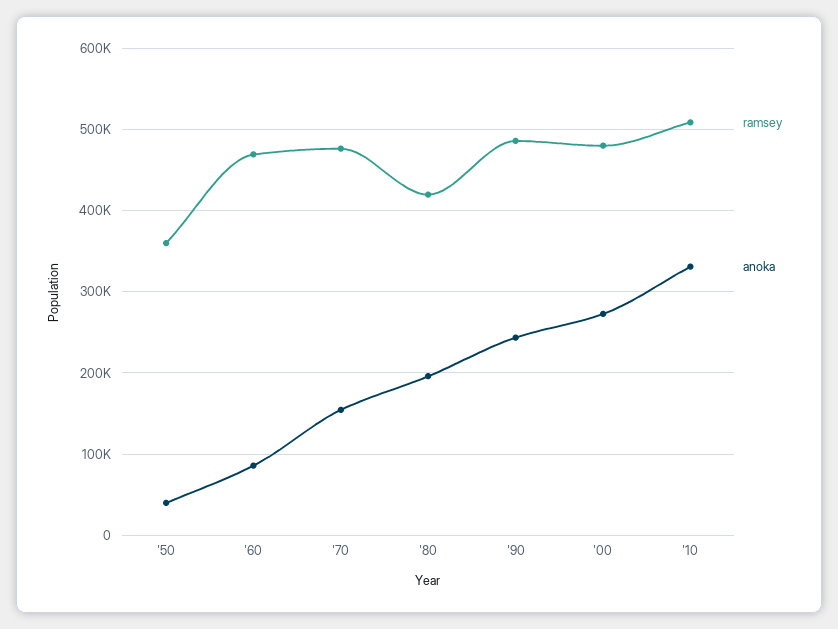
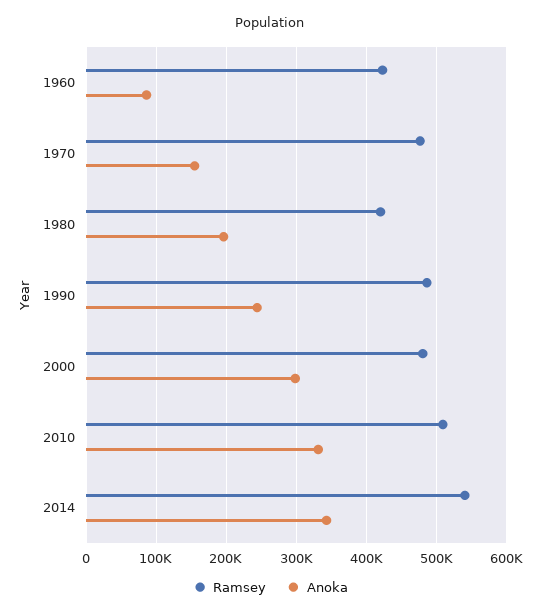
ramsey, '50: 360000 -> none
anoka, '50: 40000 -> none
ramsey, '60: 470000 -> 420000
anoka, '00: 270000 -> 300000
ramsey, 2014: none -> 540000
anoka, 2014: none -> 340000

